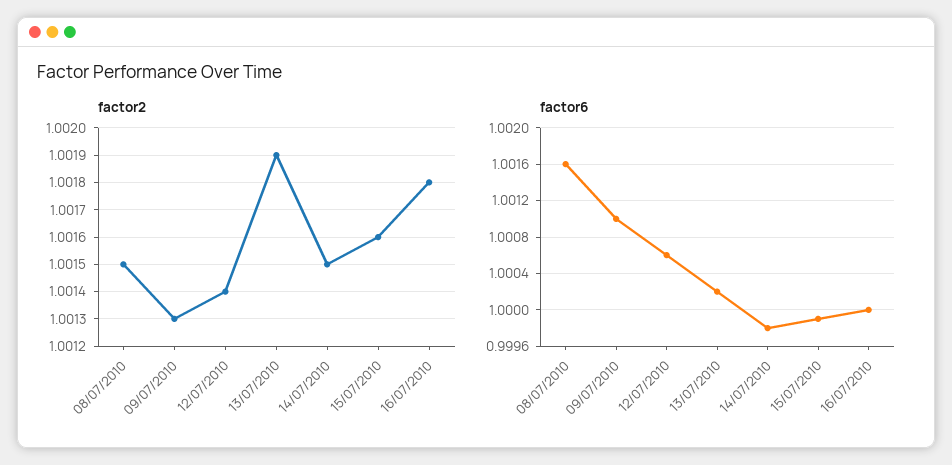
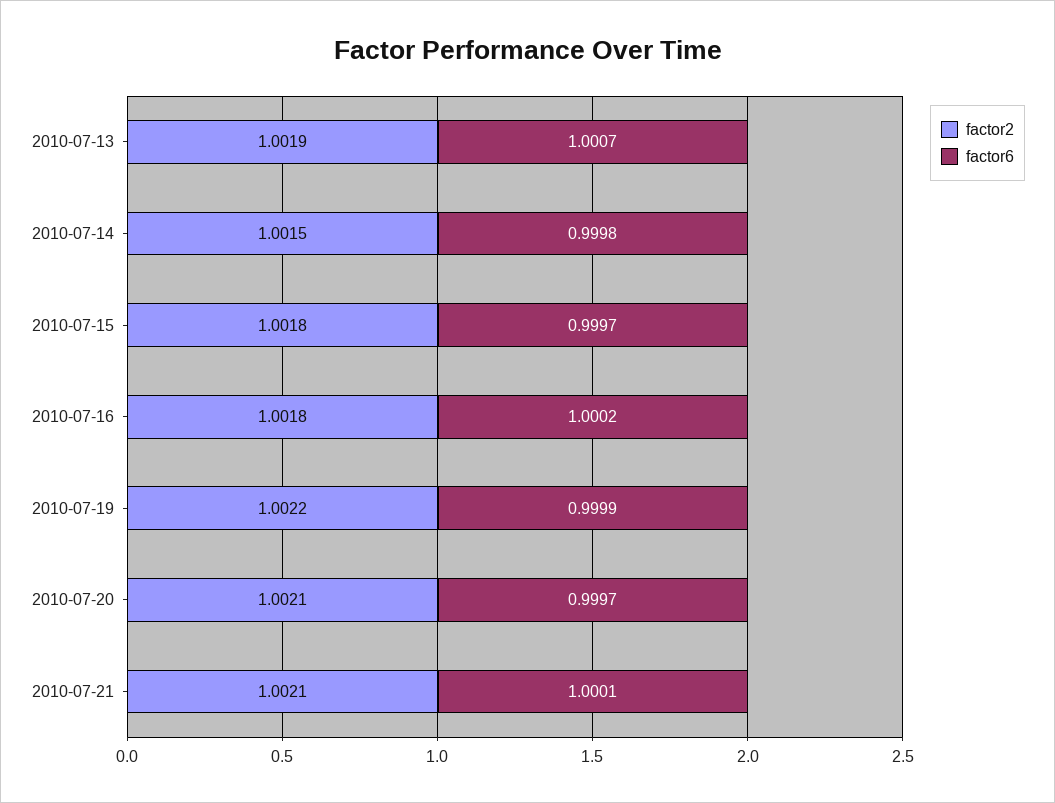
factor2, 08/07/2010: 1.0015 -> none
factor2, 09/07/2010: 1.0013 -> none
factor2, 12/07/2010: 1.0014 -> none
factor2, 15/07/2010: 1.0016 -> 1.0018
factor6, 08/07/2010: 1.0016 -> none
factor6, 09/07/2010: 1.001 -> none
factor6, 12/07/2010: 1.0006 -> none
factor6, 13/07/2010: 1.0002 -> 1.0007
factor6, 15/07/2010: 0.9999 -> 0.9997
factor6, 16/07/2010: 1 -> 1.0002
factor2, 2010-07-19: none -> 1.0022
factor6, 2010-07-19: none -> 0.9999
factor2, 2010-07-20: none -> 1.0021
factor6, 2010-07-20: none -> 0.9997
factor2, 2010-07-21: none -> 1.0021
factor6, 2010-07-21: none -> 1.0001

